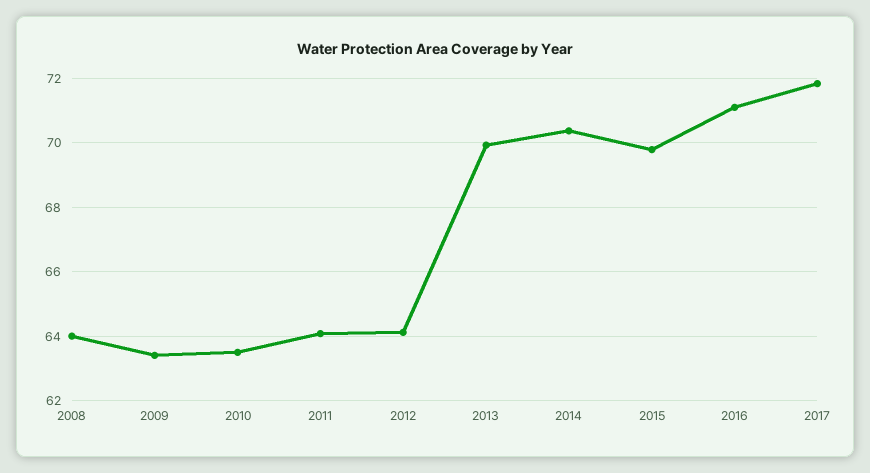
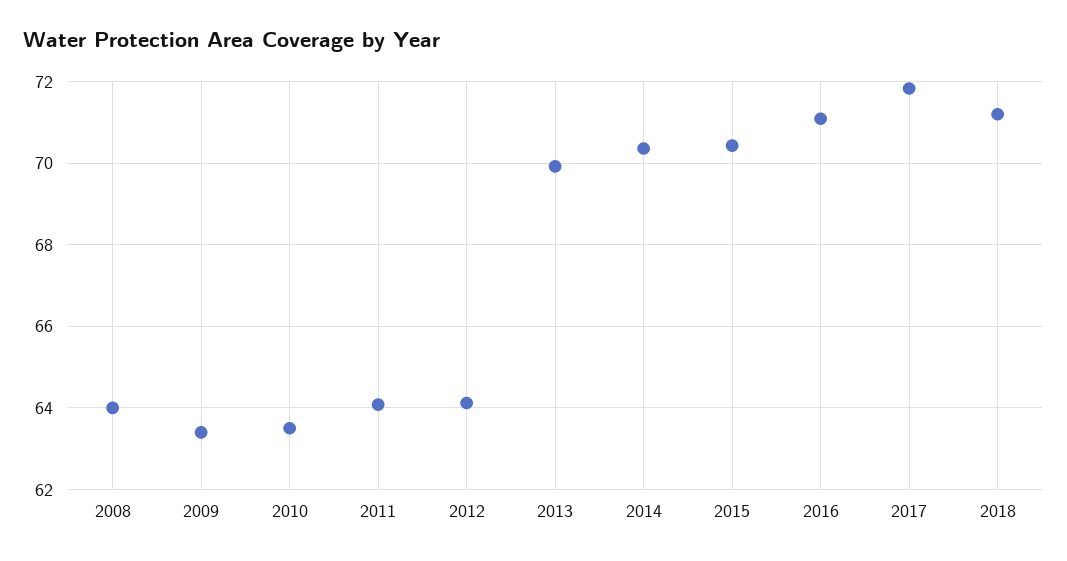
2015: 69.8 -> 70.4
2018: none -> 71.2

